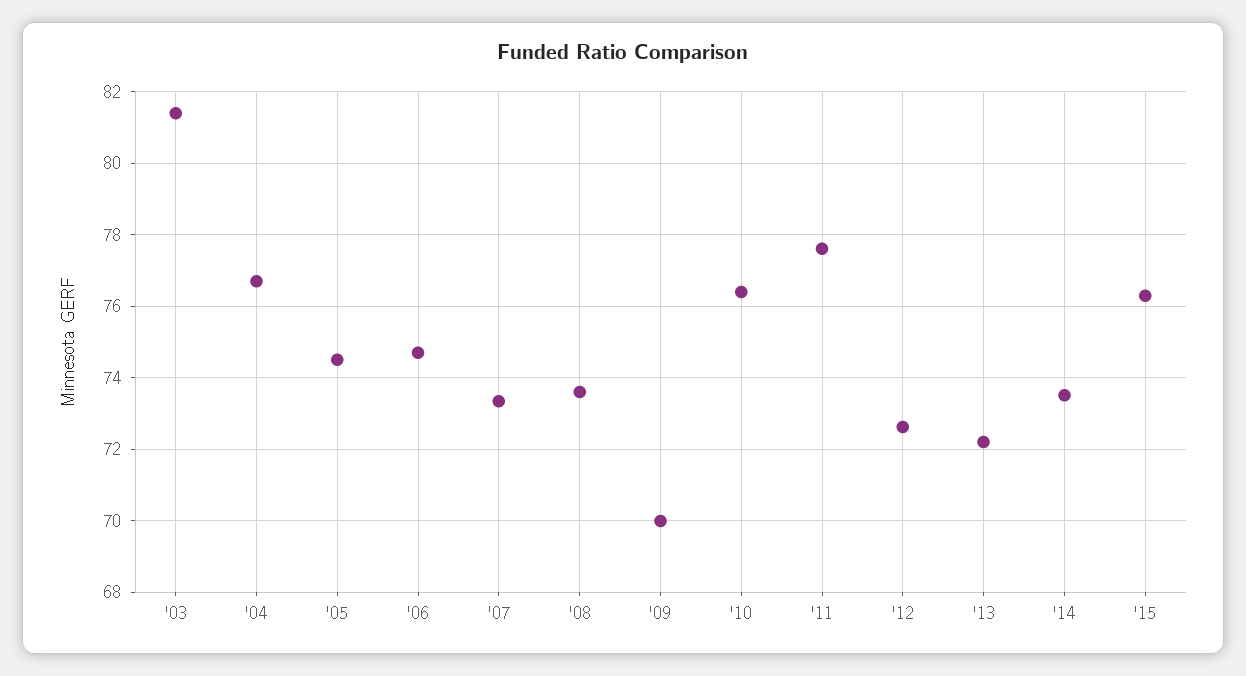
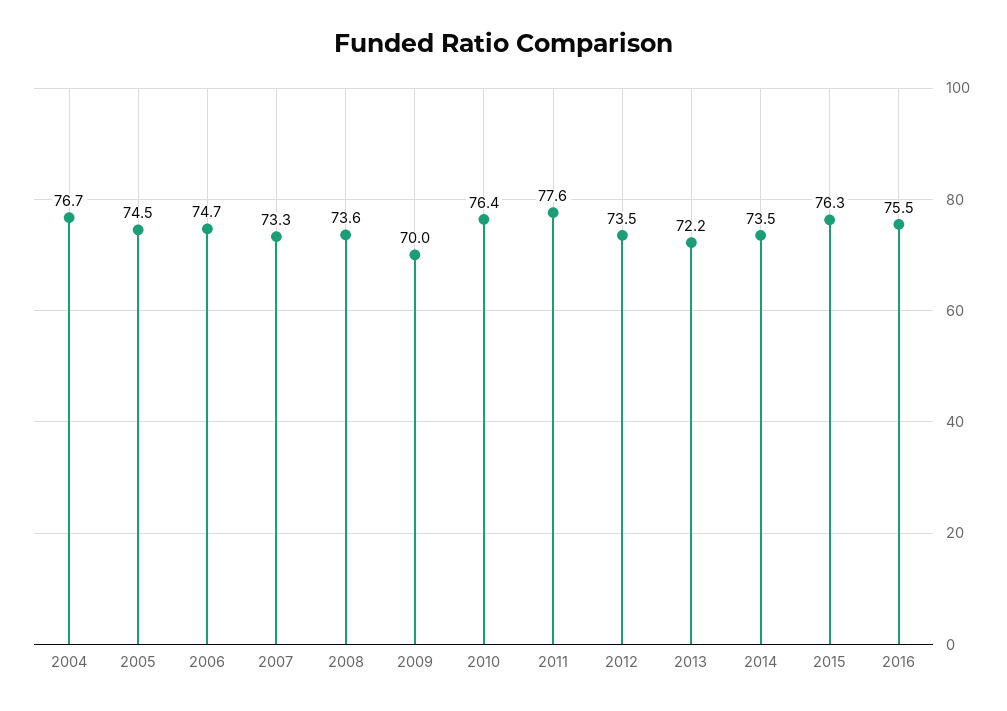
'03: 81.4 -> none
'12: 72.6 -> 73.5
2016: none -> 75.5

